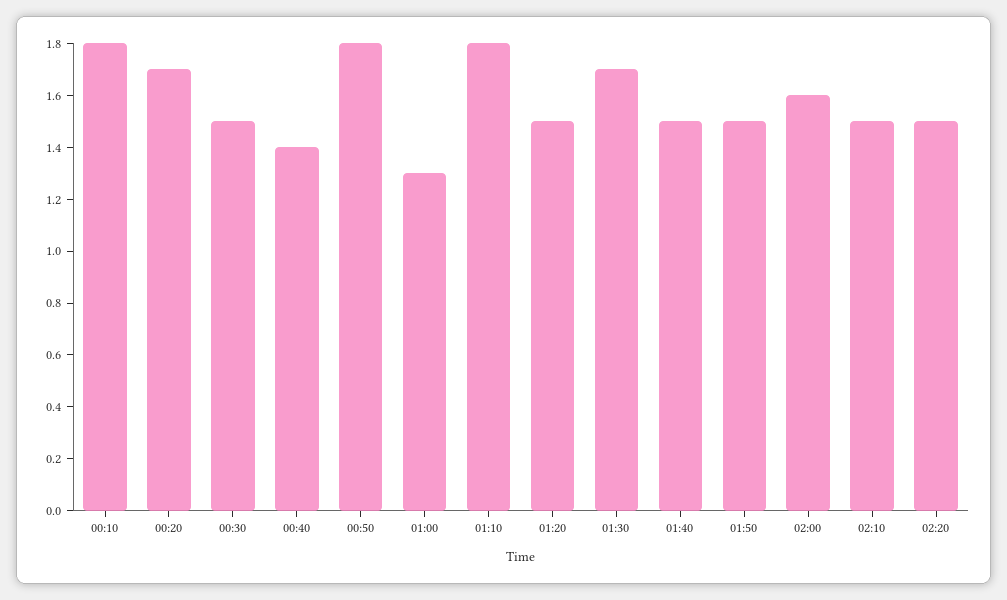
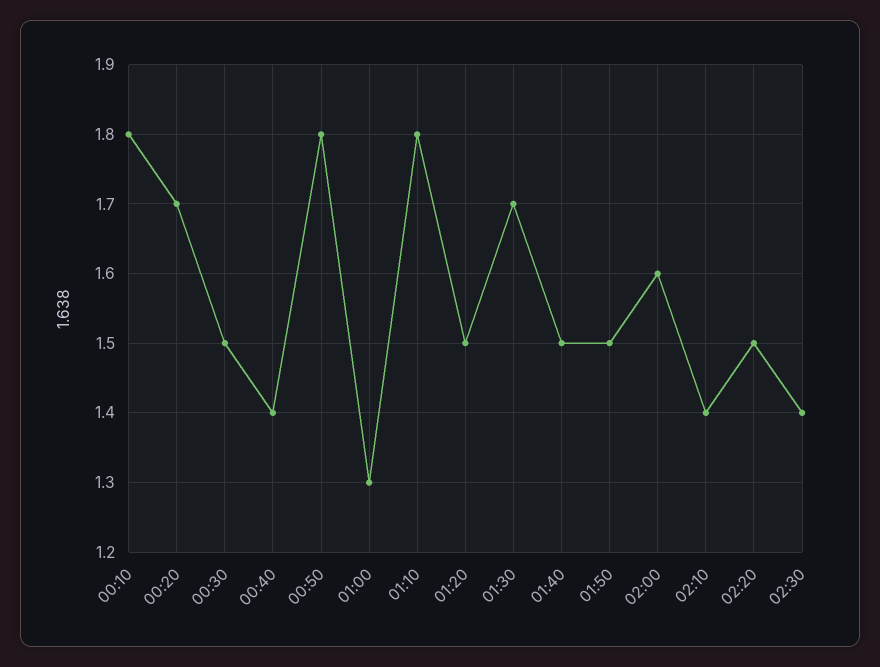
02:10: 1.5 -> 1.4
02:30: none -> 1.4

